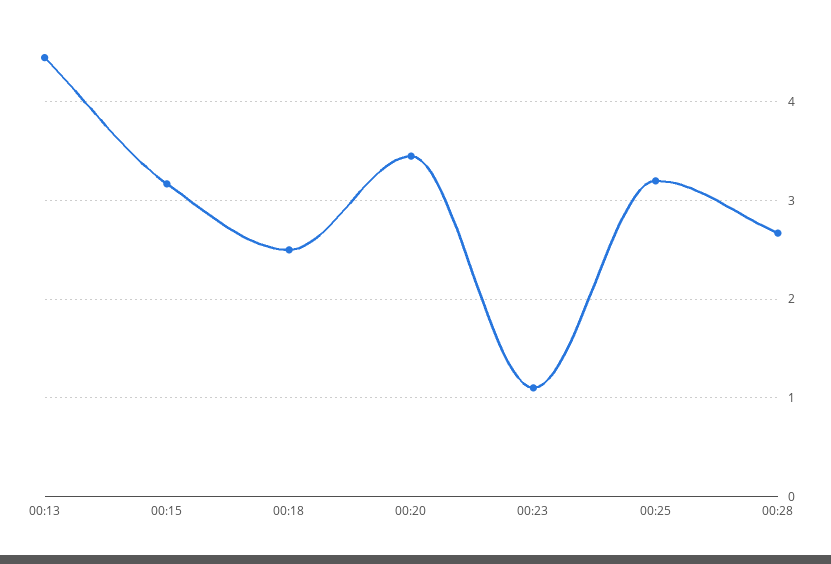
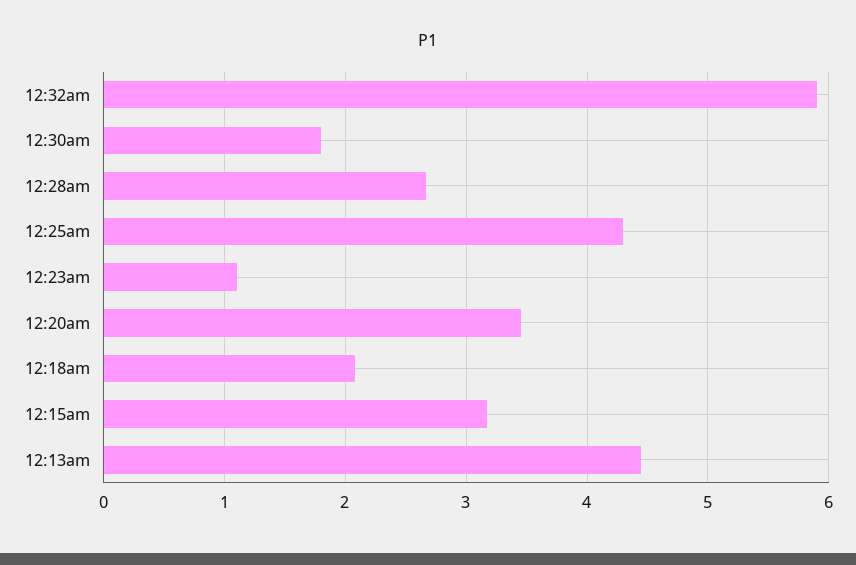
00:18: 2.5 -> 2.1
00:25: 3.2 -> 4.3
12:32am: none -> 5.9
12:30am: none -> 1.8

